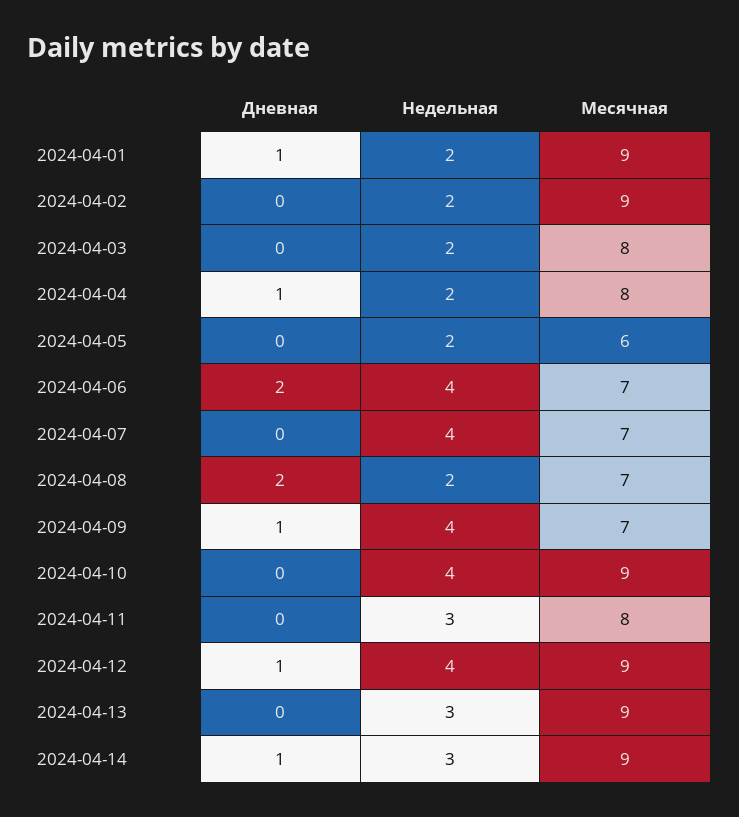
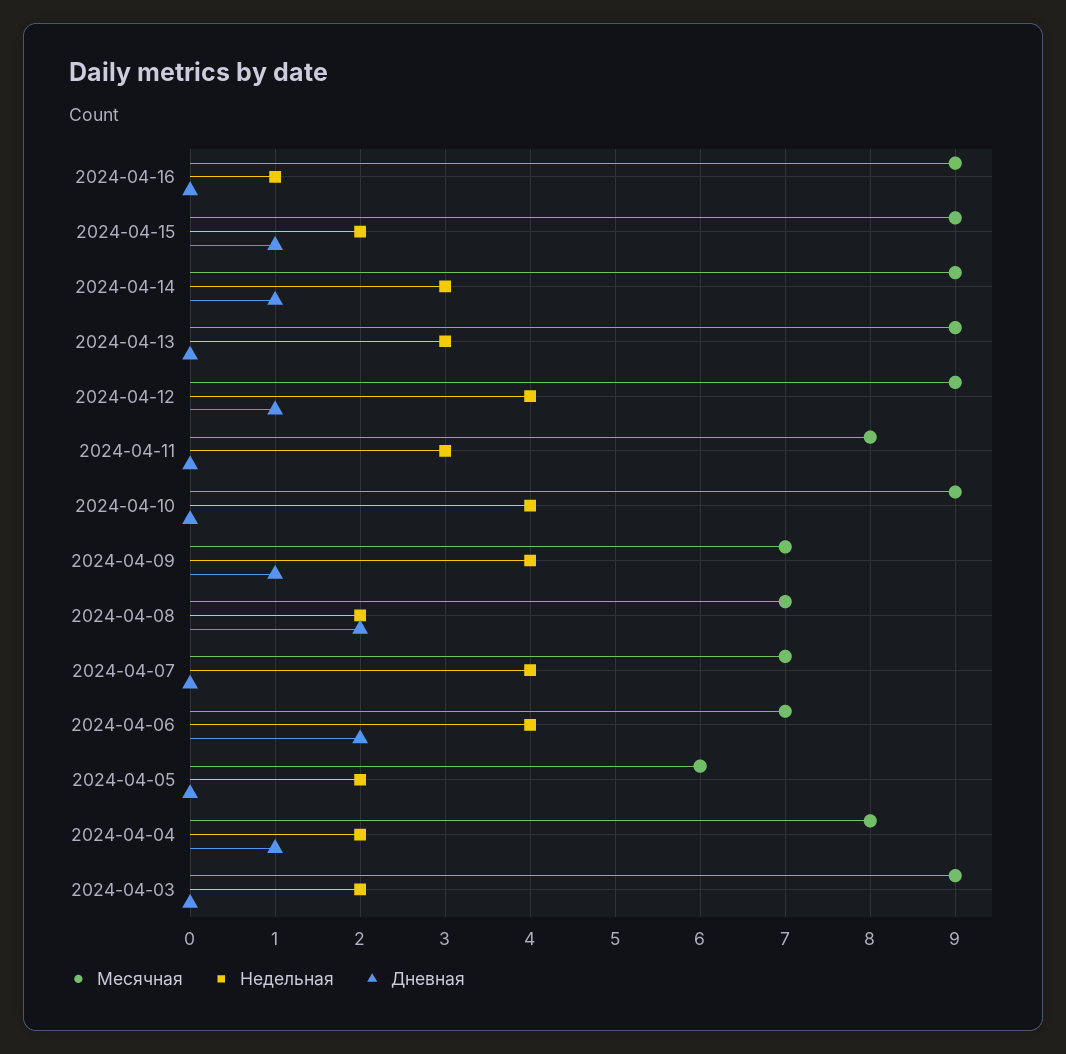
Дневная, 2024-04-01: 1 -> none
Недельная, 2024-04-01: 2 -> none
Месячная, 2024-04-01: 9 -> none
Дневная, 2024-04-02: 0 -> none
Недельная, 2024-04-02: 2 -> none
Месячная, 2024-04-02: 9 -> none
Месячная, 2024-04-03: 8 -> 9
Месячная, 2024-04-16: none -> 9
Недельная, 2024-04-16: none -> 1
Дневная, 2024-04-16: none -> 0
Месячная, 2024-04-15: none -> 9
Недельная, 2024-04-15: none -> 2
Дневная, 2024-04-15: none -> 1

